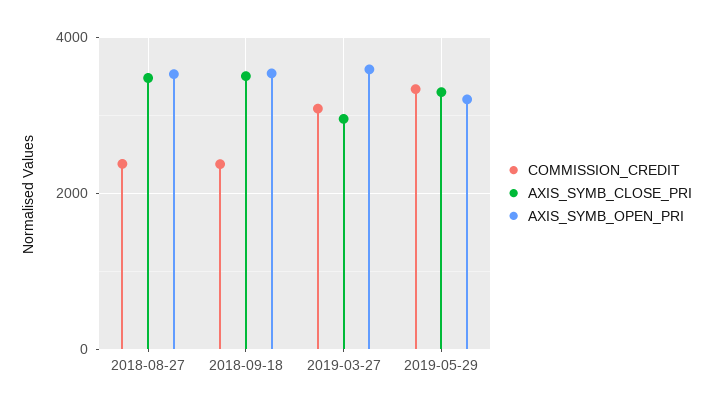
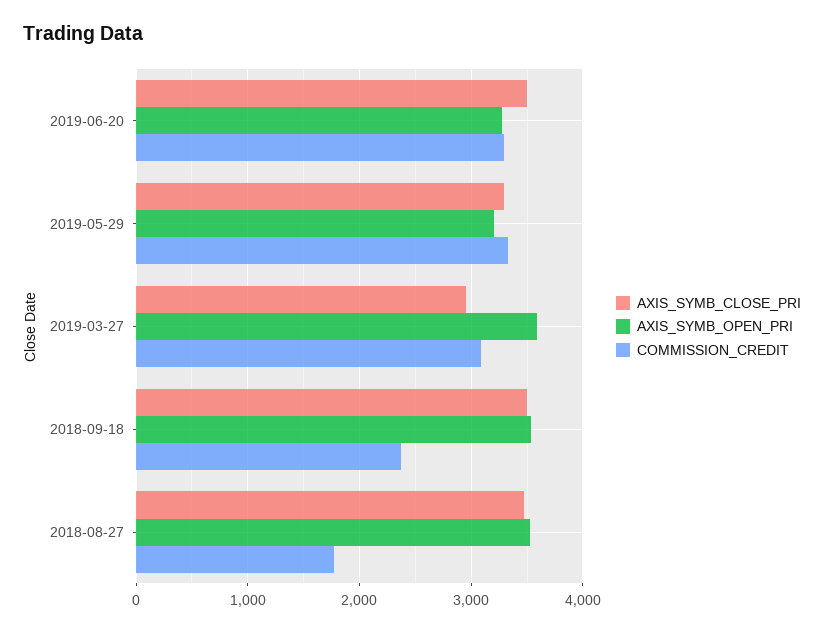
COMMISSION_CREDIT, 2018-08-27: 2400 -> 1800
AXIS_SYMB_CLOSE_PRI, 2019-06-20: none -> 3500
AXIS_SYMB_OPEN_PRI, 2019-06-20: none -> 3300
COMMISSION_CREDIT, 2019-06-20: none -> 3300

